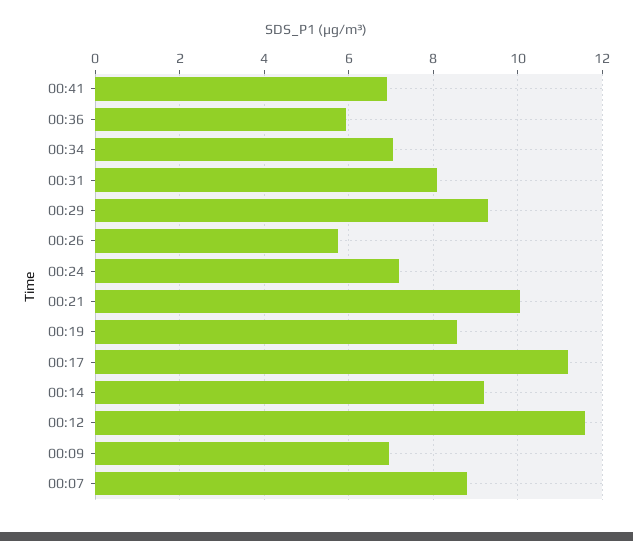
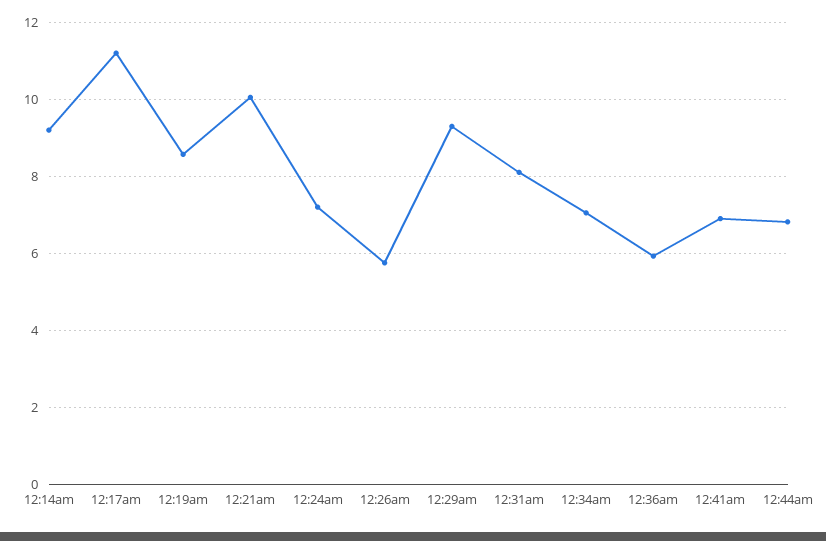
00:12: 11.6 -> none
00:09: 7 -> none
00:07: 8.8 -> none
12:44am: none -> 6.8

